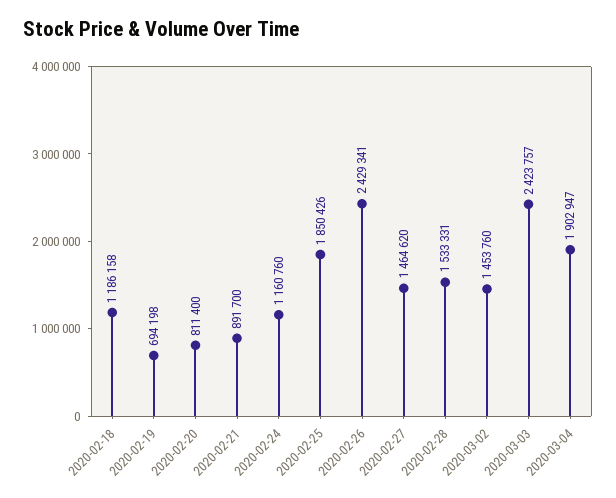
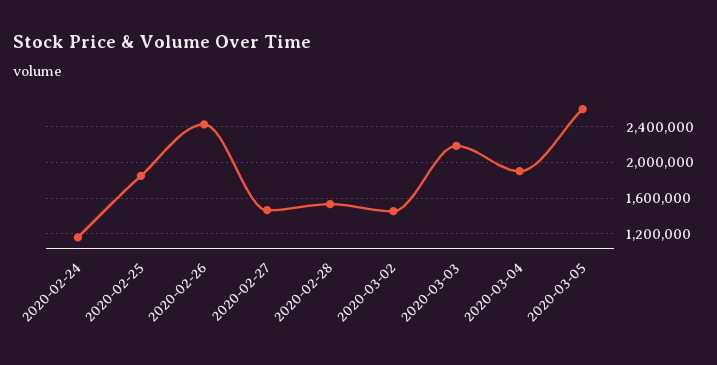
2020-02-18: 1186158 -> none
2020-02-19: 694198 -> none
2020-02-20: 811400 -> none
2020-02-21: 891700 -> none
2020-03-03: 2423757 -> 2200000
2020-03-05: none -> 2600000

